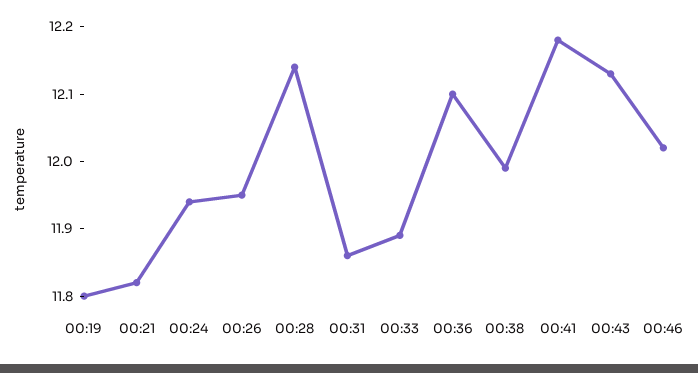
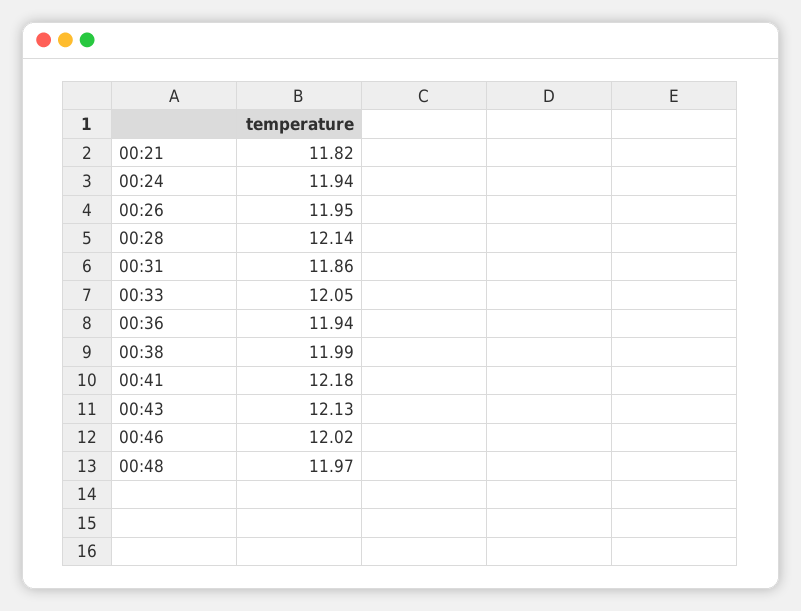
00:19: 11.8 -> none
00:33: 11.9 -> 12.05
00:36: 12.1 -> 11.94
00:48: none -> 11.97

